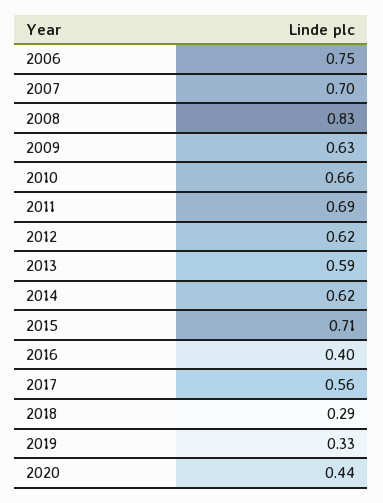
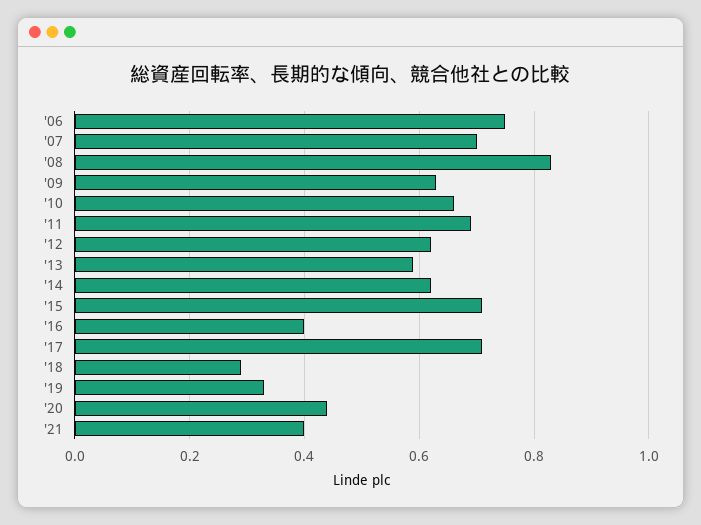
2017: 0.56 -> 0.7
'21: none -> 0.4

